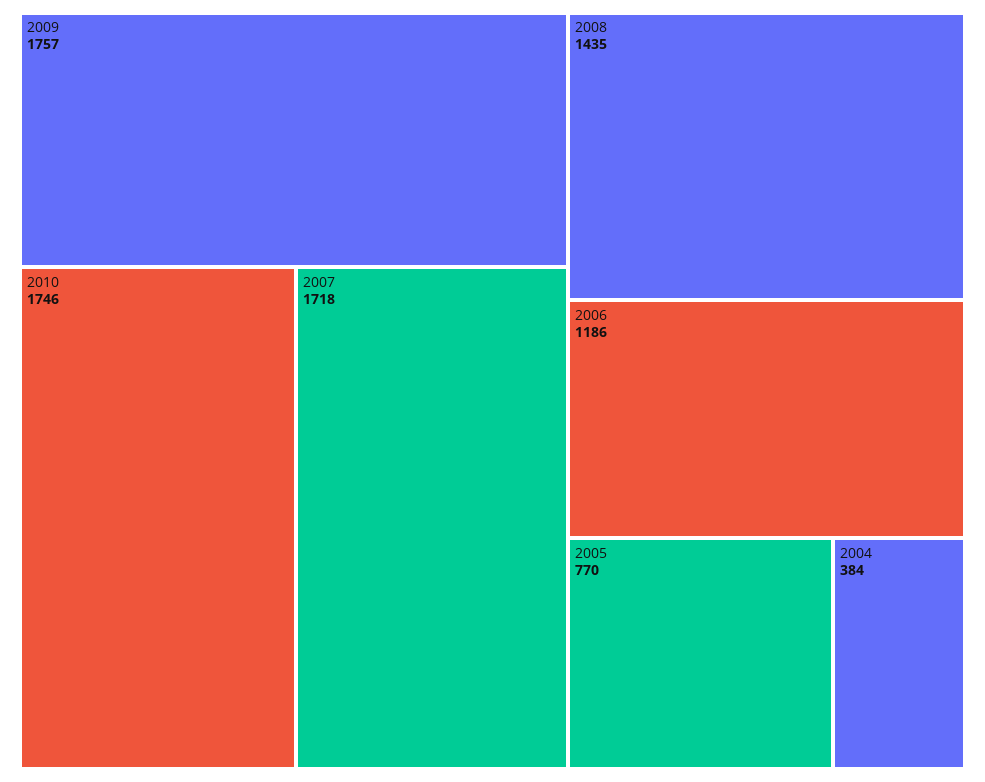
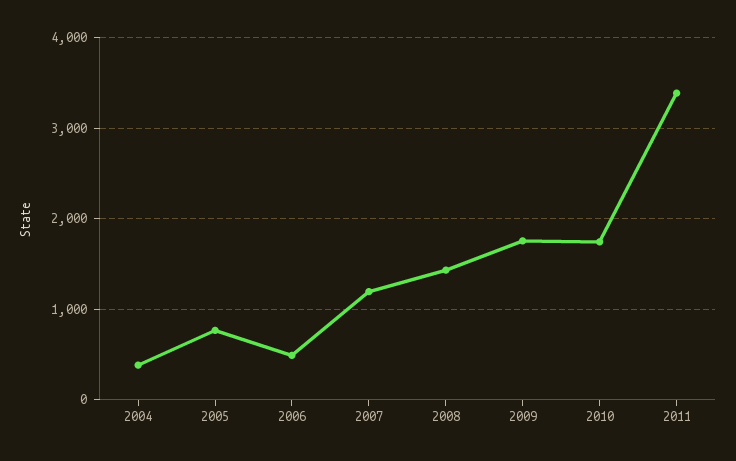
2007: 1718 -> 1200
2006: 1186 -> 500
2011: none -> 3400

